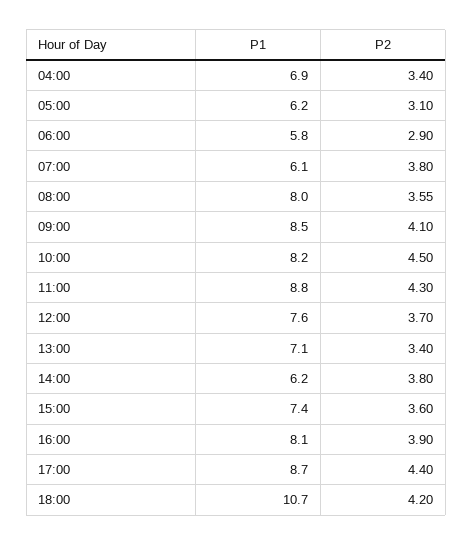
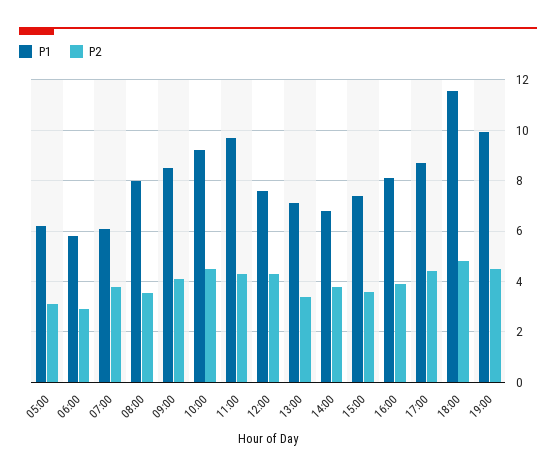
P1, 04:00: 6.9 -> none
P2, 04:00: 3.4 -> none
P1, 10:00: 8.2 -> 9.25
P1, 11:00: 8.8 -> 9.75
P2, 12:00: 3.7 -> 4.25
P1, 14:00: 6.2 -> 6.75
P1, 18:00: 10.7 -> 11.5
P2, 18:00: 4.2 -> 4.75
P1, 19:00: none -> 10
P2, 19:00: none -> 4.5

